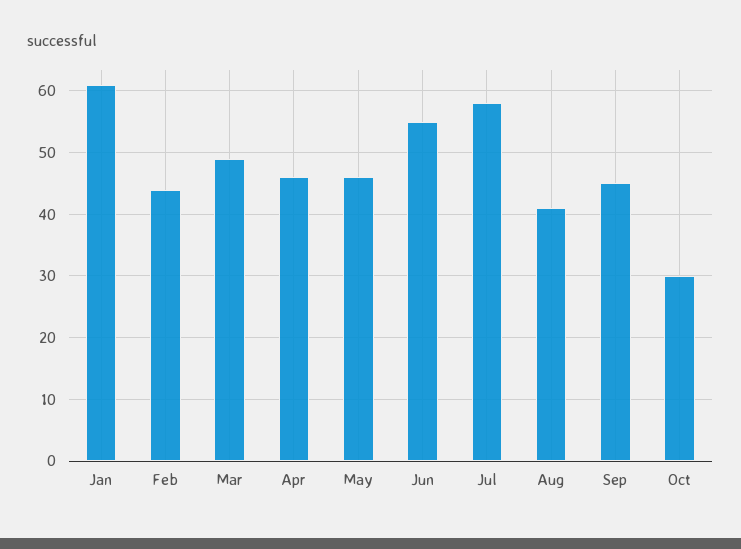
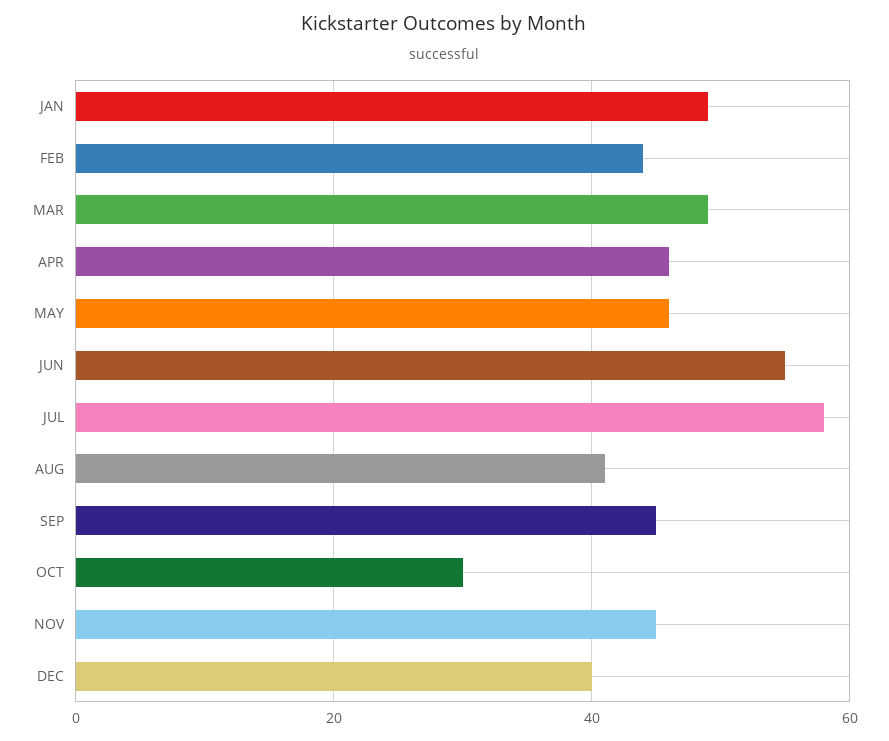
Jan: 61 -> 50
NOV: none -> 45
DEC: none -> 40

